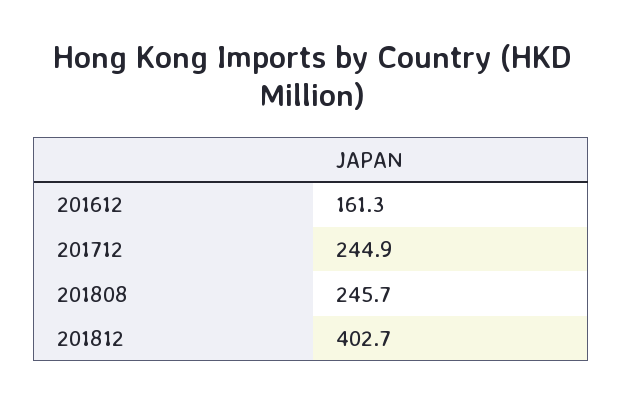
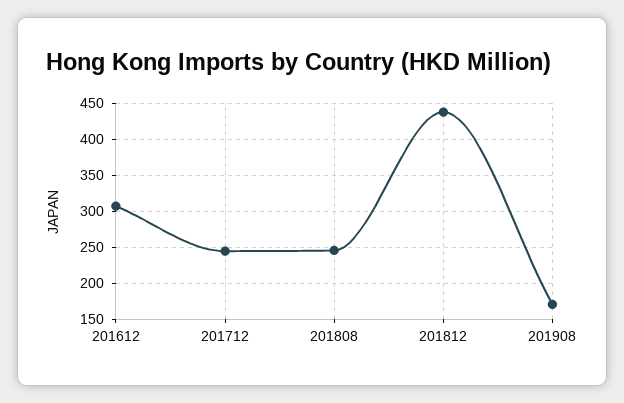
201612: 161.3 -> 310
201812: 402.7 -> 440
201908: none -> 170

